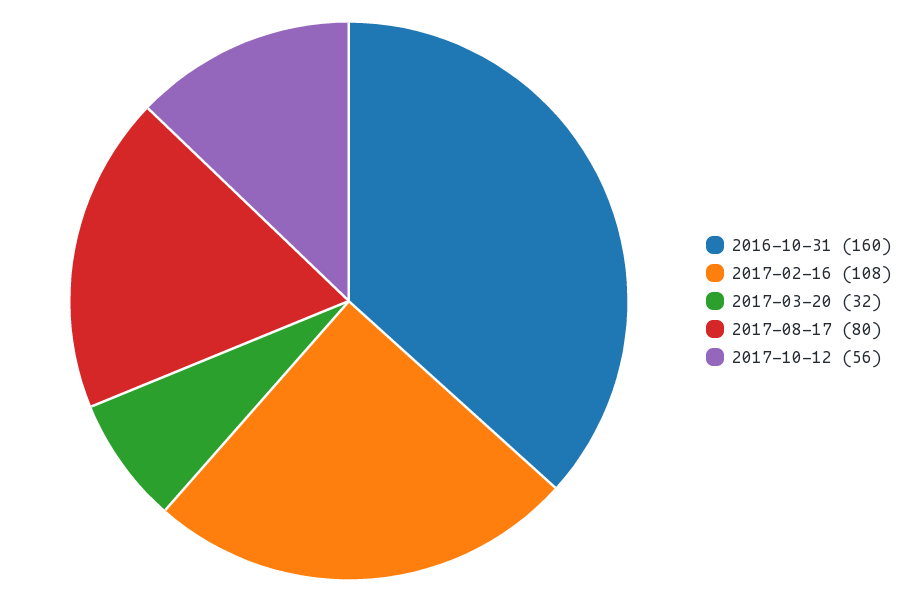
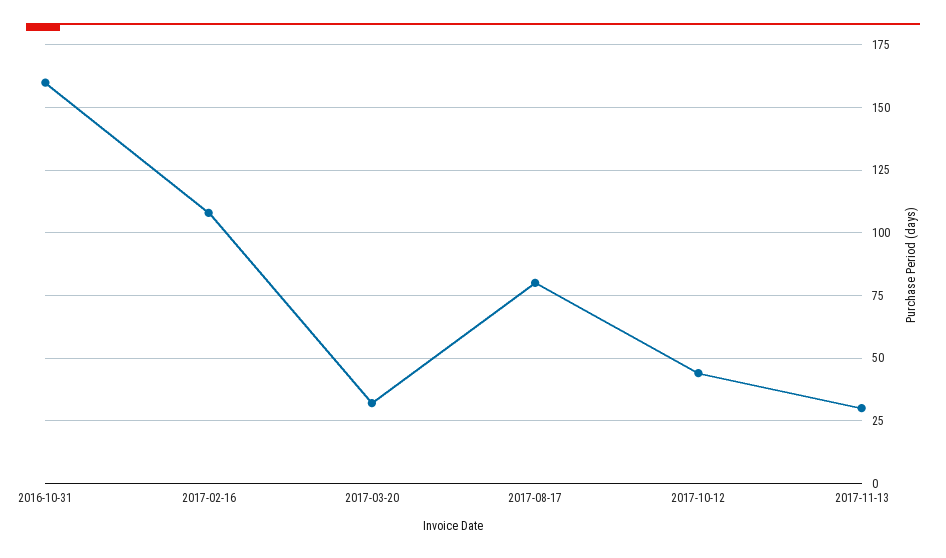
2017-10-12: 56 -> 45
2017-11-13: none -> 30

